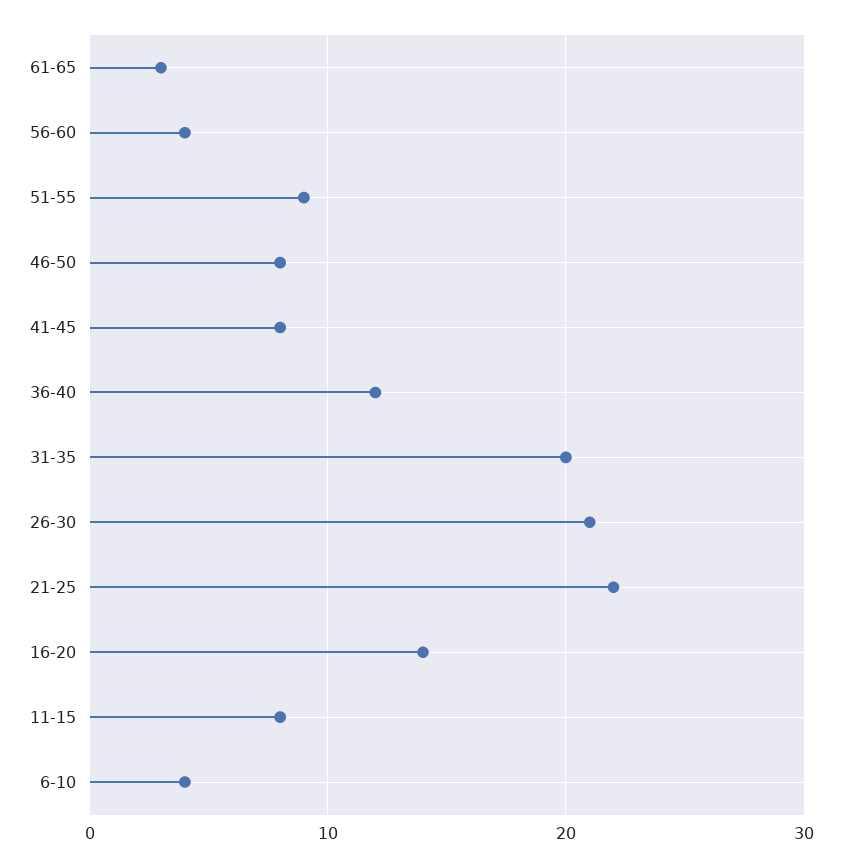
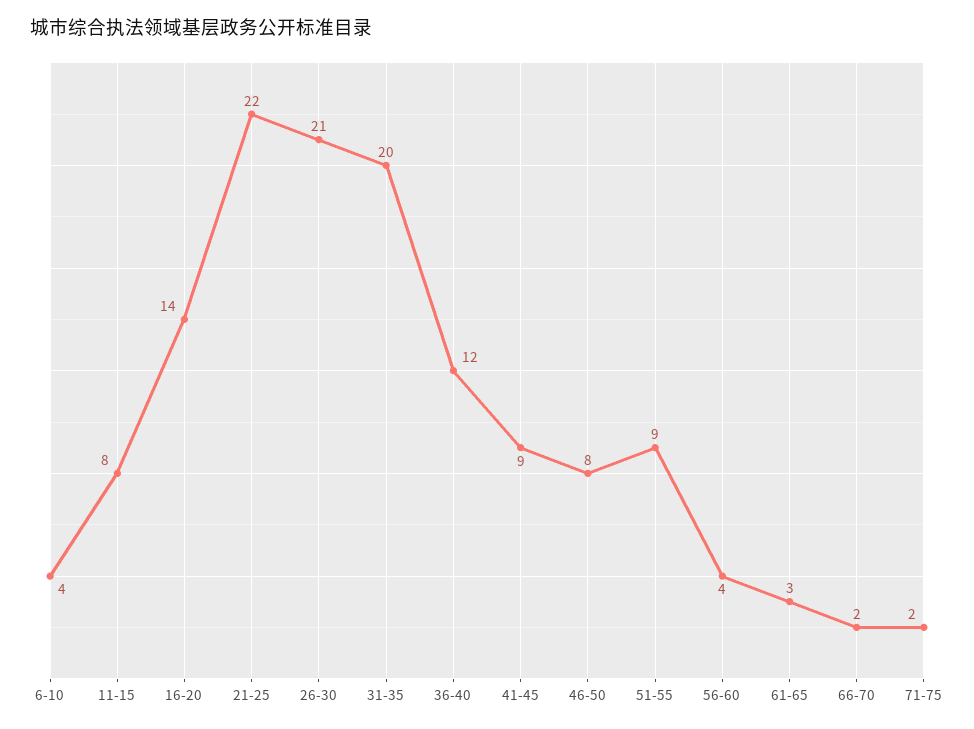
41-45: 8 -> 9
66-70: none -> 2
71-75: none -> 2

